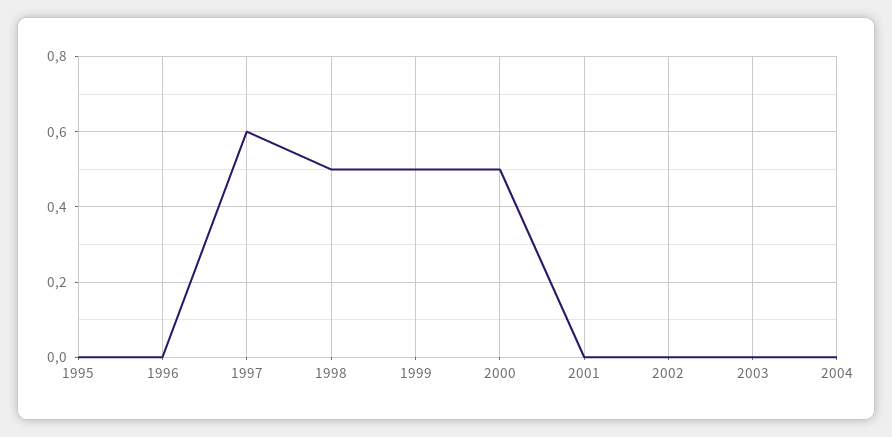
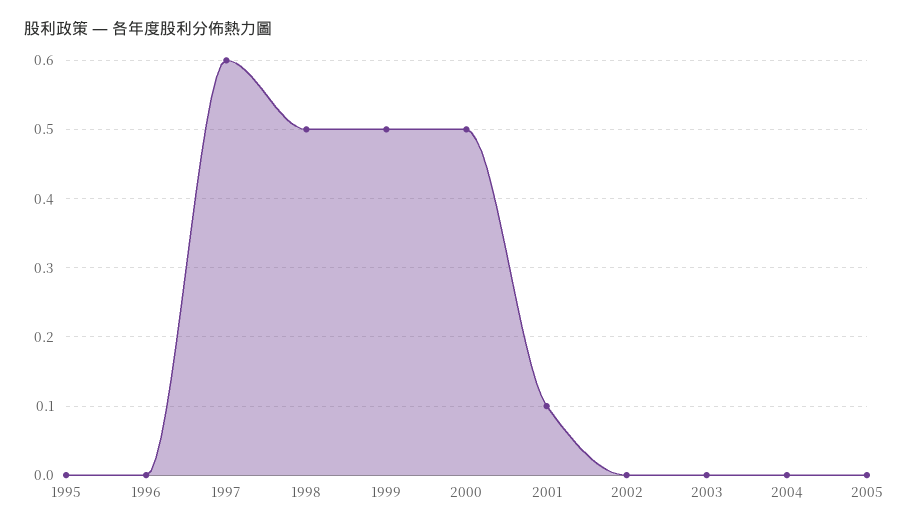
2001: 0 -> 0.1
2005: none -> 0

